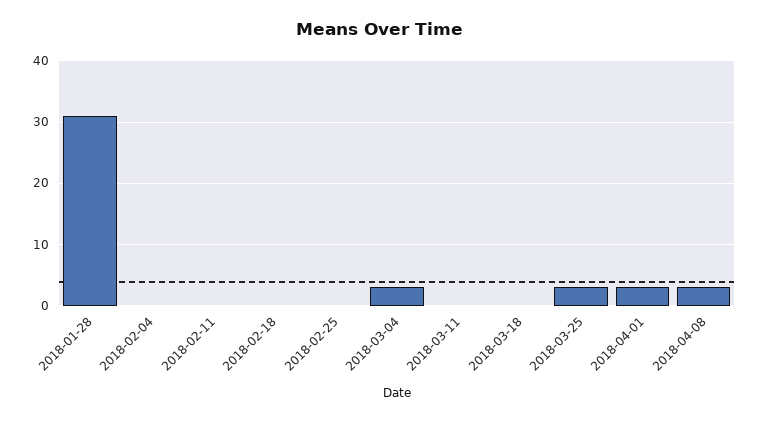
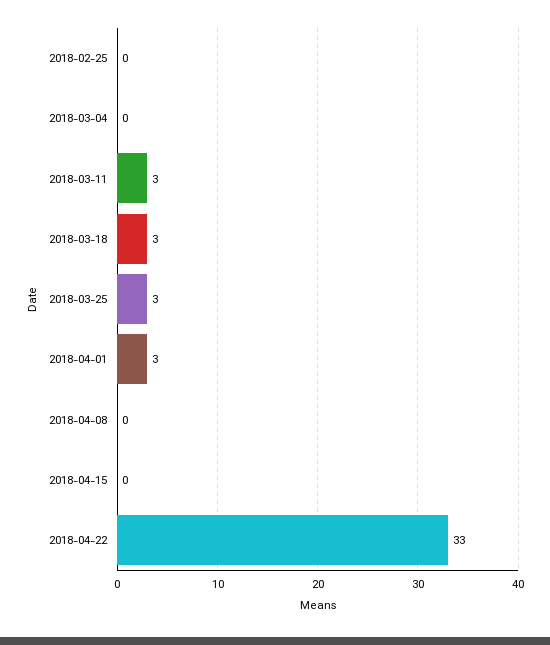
2018-01-28: 31 -> none
2018-02-04: 0 -> none
2018-02-11: 0 -> none
2018-02-18: 0 -> none
2018-03-04: 3 -> 0
2018-03-11: 0 -> 3
2018-03-18: 0 -> 3
2018-04-08: 3 -> 0
2018-04-15: none -> 0
2018-04-22: none -> 33

